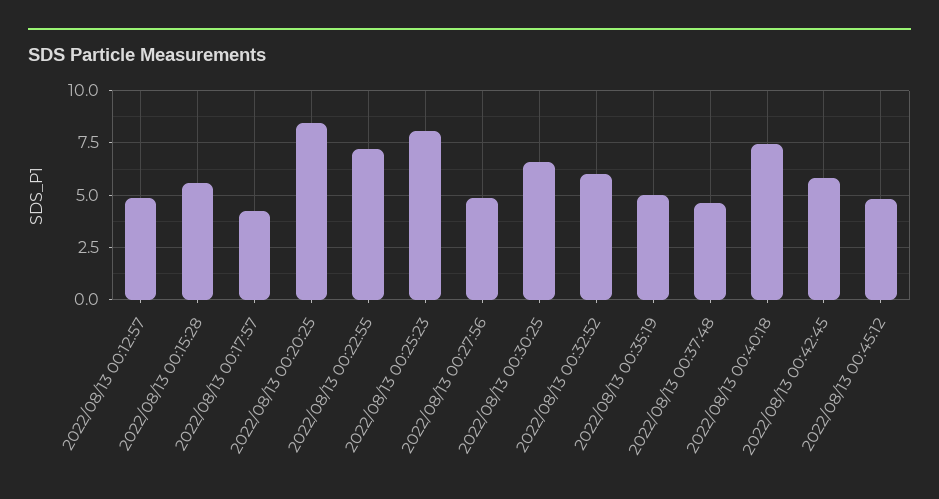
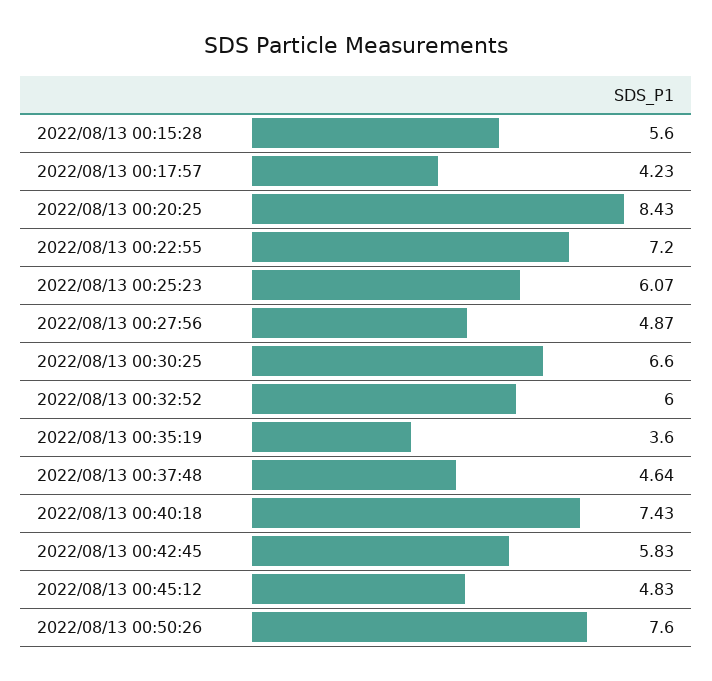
2022/08/13 00:12:57: 5 -> none
2022/08/13 00:25:23: 8 -> 6.07
2022/08/13 00:35:19: 5 -> 3.6
2022/08/13 00:50:26: none -> 7.6

